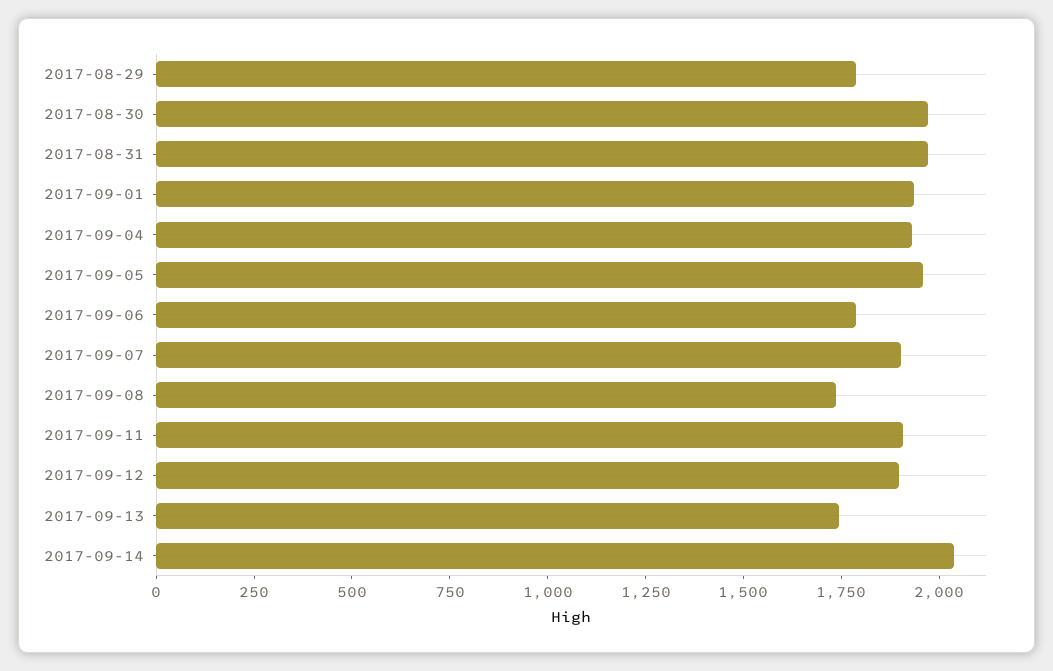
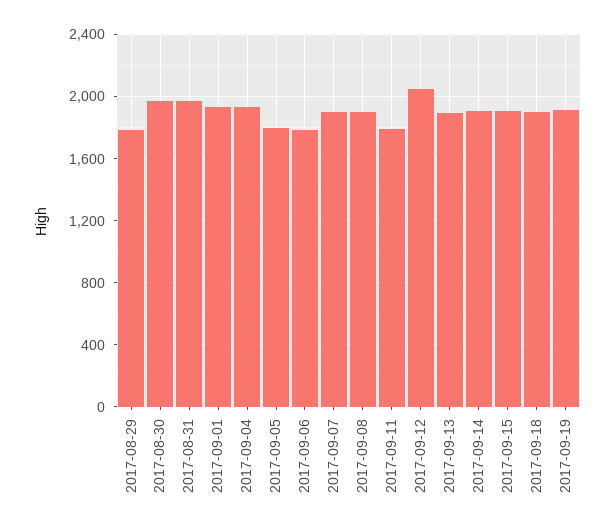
2017-09-05: 1950 -> 1800
2017-09-08: 1750 -> 1900
2017-09-11: 1900 -> 1800
2017-09-12: 1900 -> 2050
2017-09-13: 1750 -> 1900
2017-09-14: 2050 -> 1900
2017-09-15: none -> 1900
2017-09-18: none -> 1900
2017-09-19: none -> 1900

